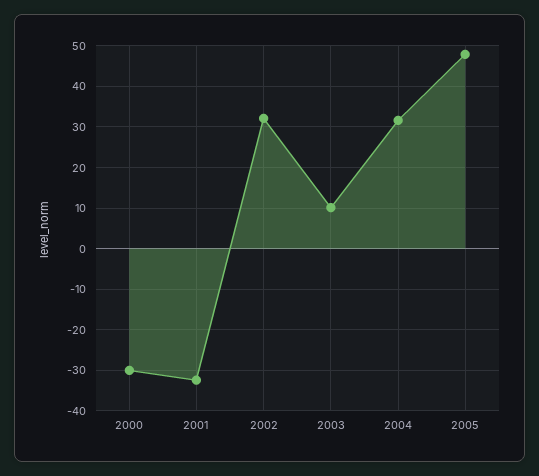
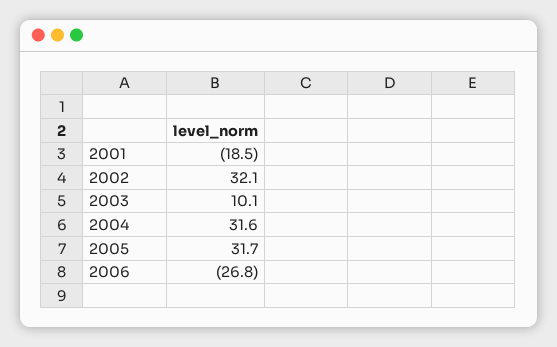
2000: -30 -> none
2001: -32 -> -18.5
2005: 48 -> 31.7
2006: none -> -26.8

